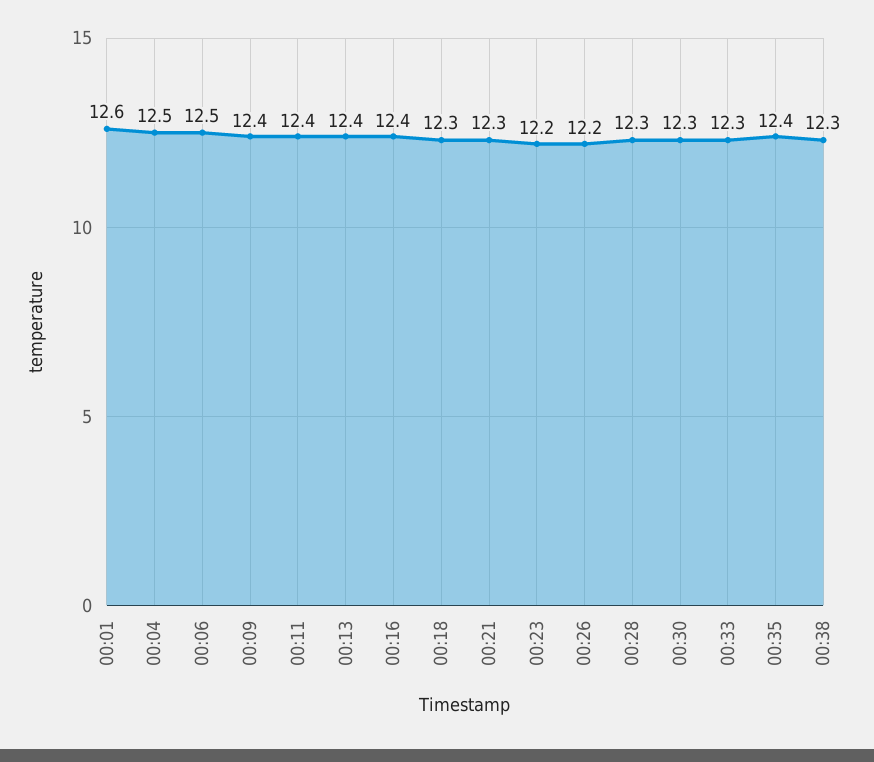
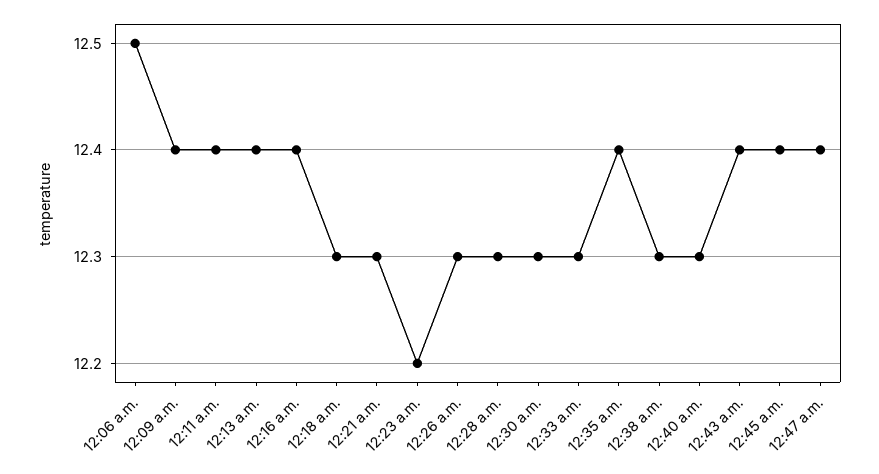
00:01: 12.6 -> none
00:04: 12.5 -> none
00:26: 12.2 -> 12.3
12:40 a.m.: none -> 12.3
12:43 a.m.: none -> 12.4
12:45 a.m.: none -> 12.4
12:47 a.m.: none -> 12.4

